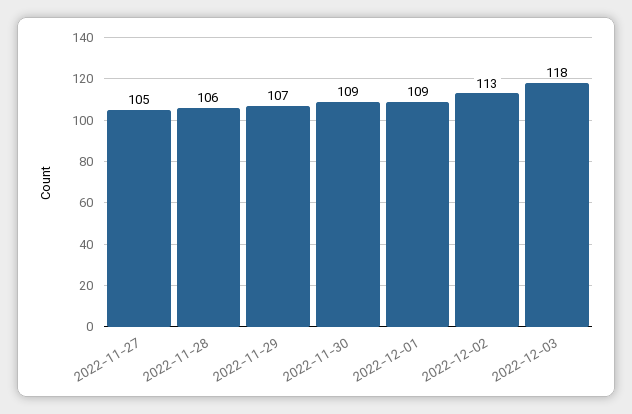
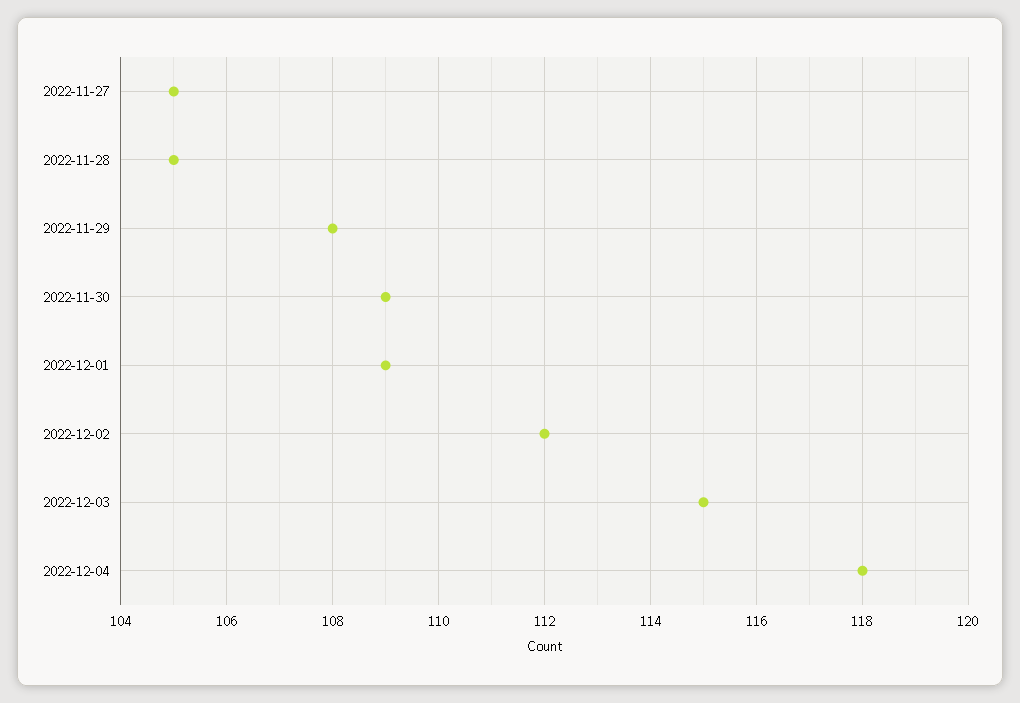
2022-11-28: 106 -> 105
2022-11-29: 107 -> 108
2022-12-02: 113 -> 112
2022-12-03: 118 -> 115
2022-12-04: none -> 118

